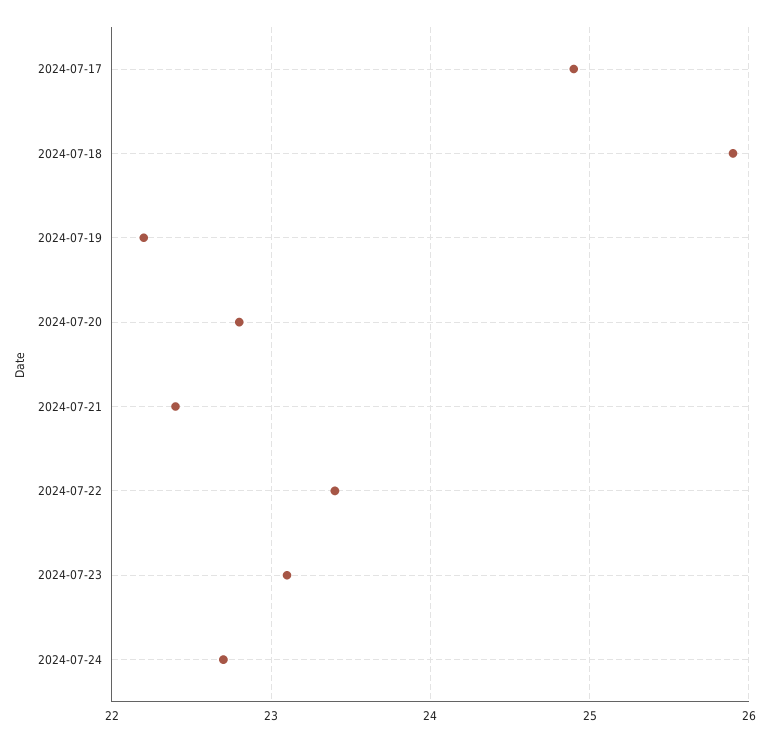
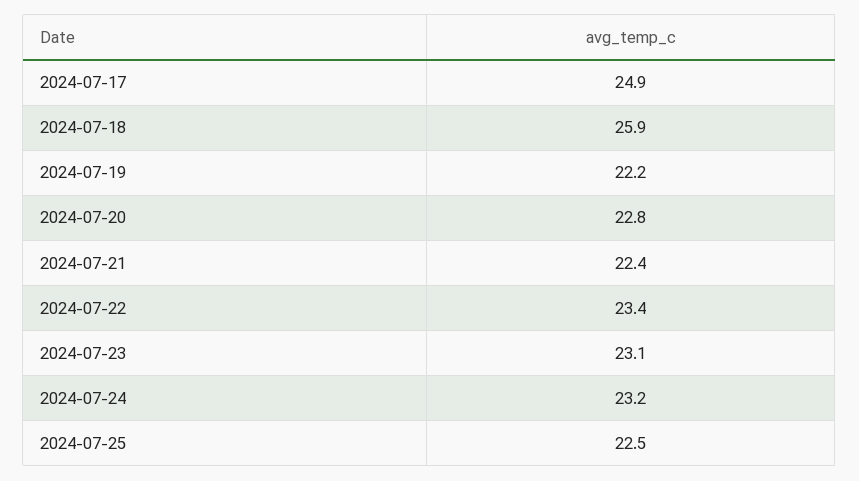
2024-07-24: 22.7 -> 23.2
2024-07-25: none -> 22.5

